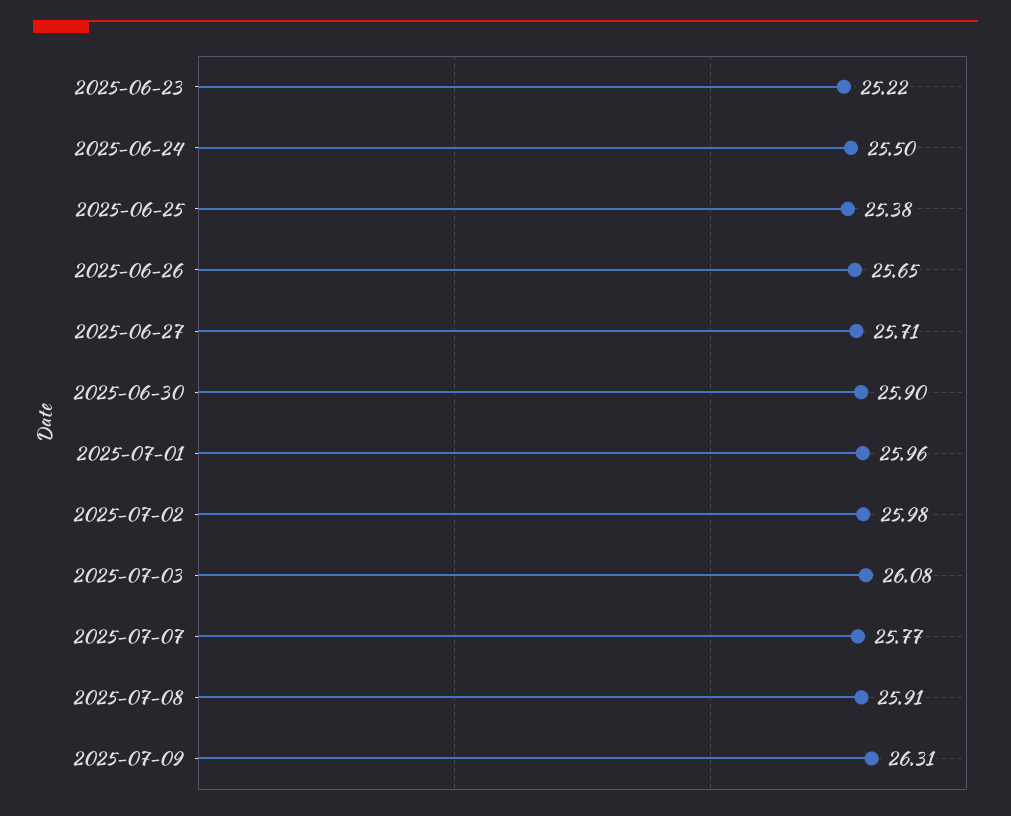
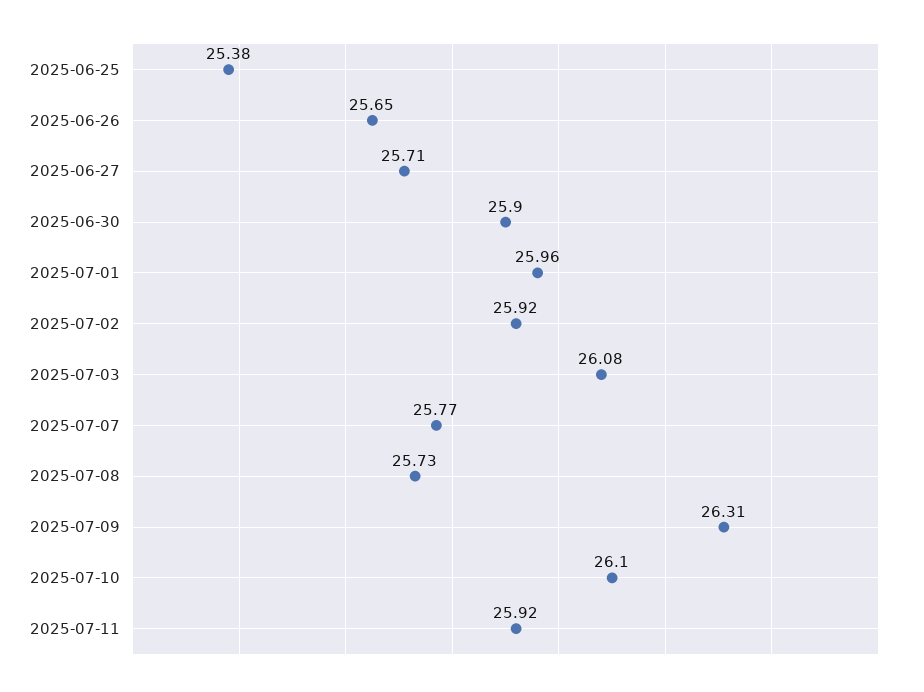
2025-06-23: 25.22 -> none
2025-06-24: 25.5 -> none
2025-07-02: 25.98 -> 25.92
2025-07-08: 25.91 -> 25.73
2025-07-10: none -> 26.1
2025-07-11: none -> 25.92

